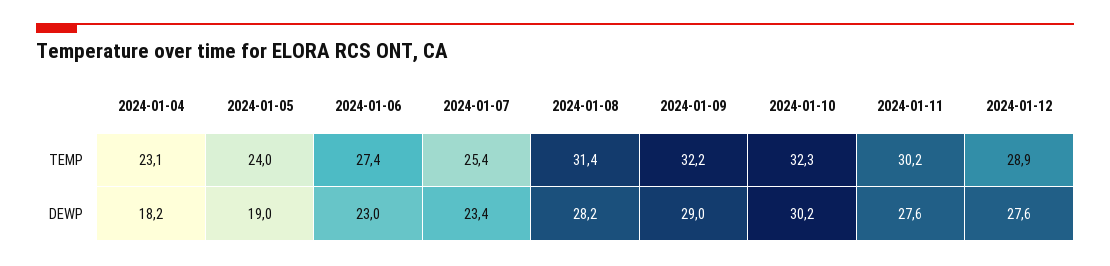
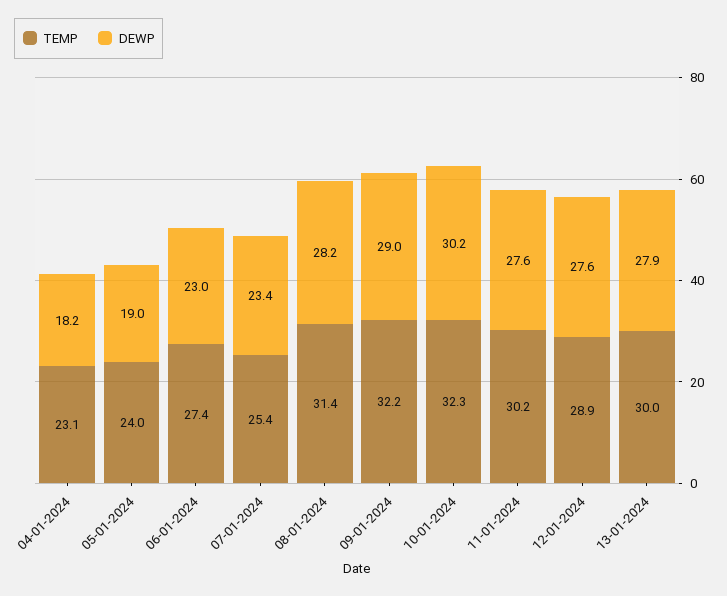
TEMP, 13-01-2024: none -> 30
DEWP, 13-01-2024: none -> 27.9

